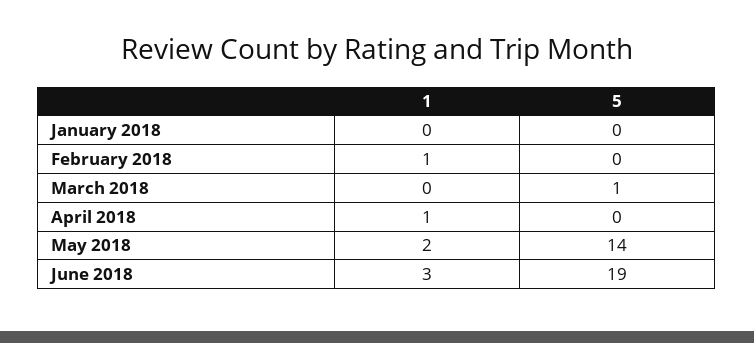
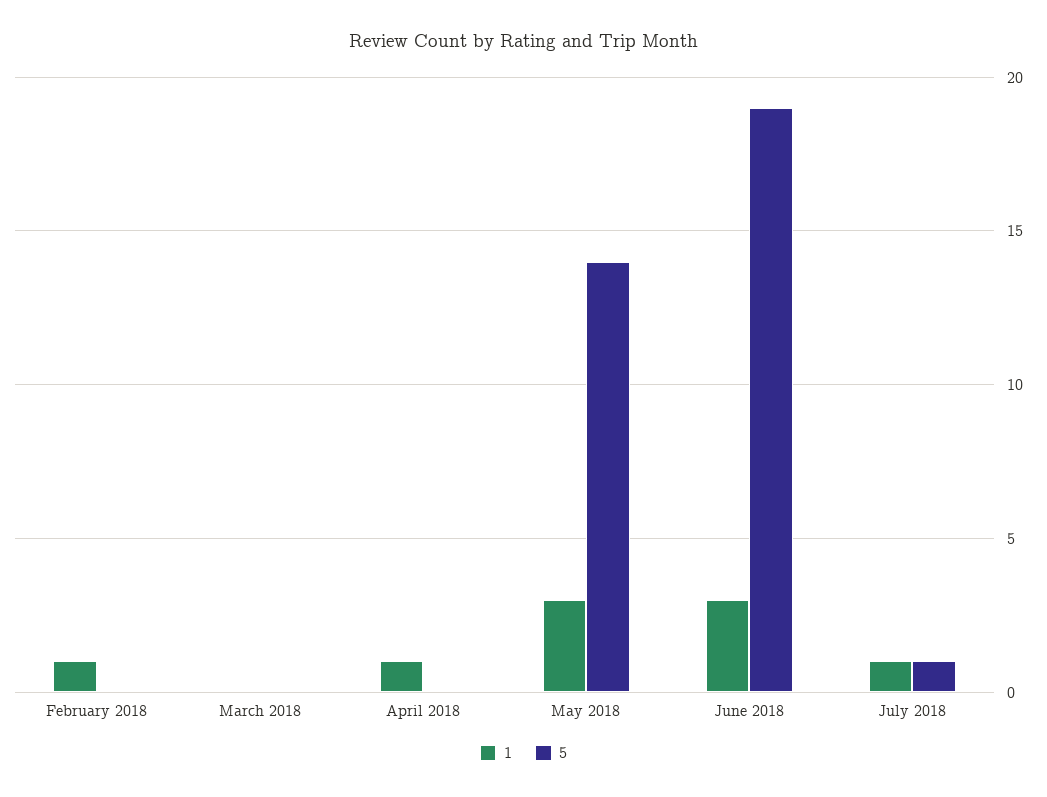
1, January 2018: 0 -> none
5, January 2018: 0 -> none
5, March 2018: 1 -> 0
1, May 2018: 2 -> 3
1, July 2018: none -> 1
5, July 2018: none -> 1

